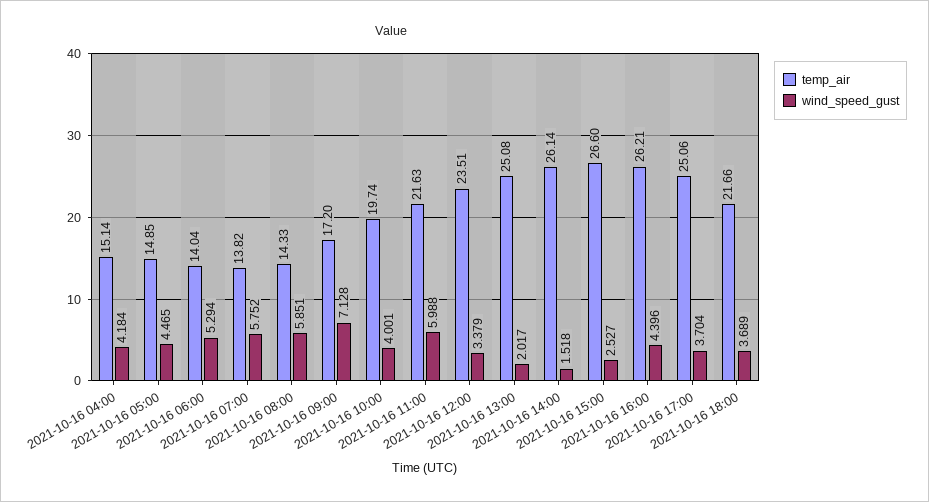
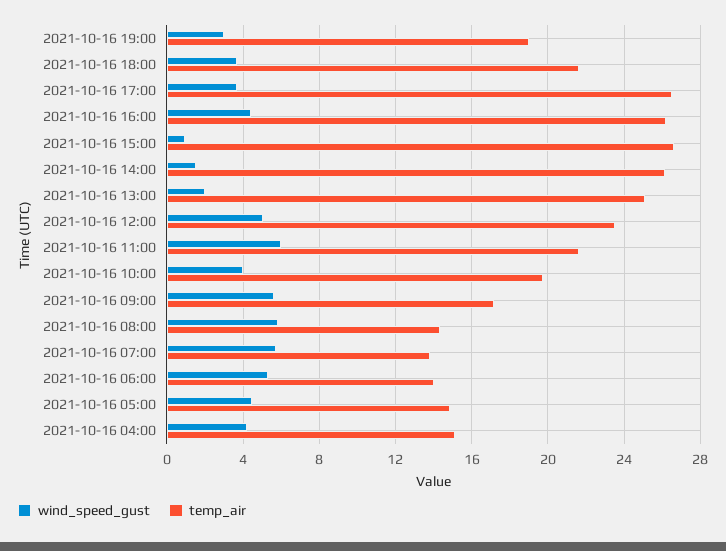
wind_speed_gust, 2021-10-16 09:00: 7.128 -> 5.5
wind_speed_gust, 2021-10-16 12:00: 3.379 -> 5
wind_speed_gust, 2021-10-16 15:00: 2.527 -> 1
temp_air, 2021-10-16 17:00: 25.06 -> 26.5
wind_speed_gust, 2021-10-16 19:00: none -> 3
temp_air, 2021-10-16 19:00: none -> 19

